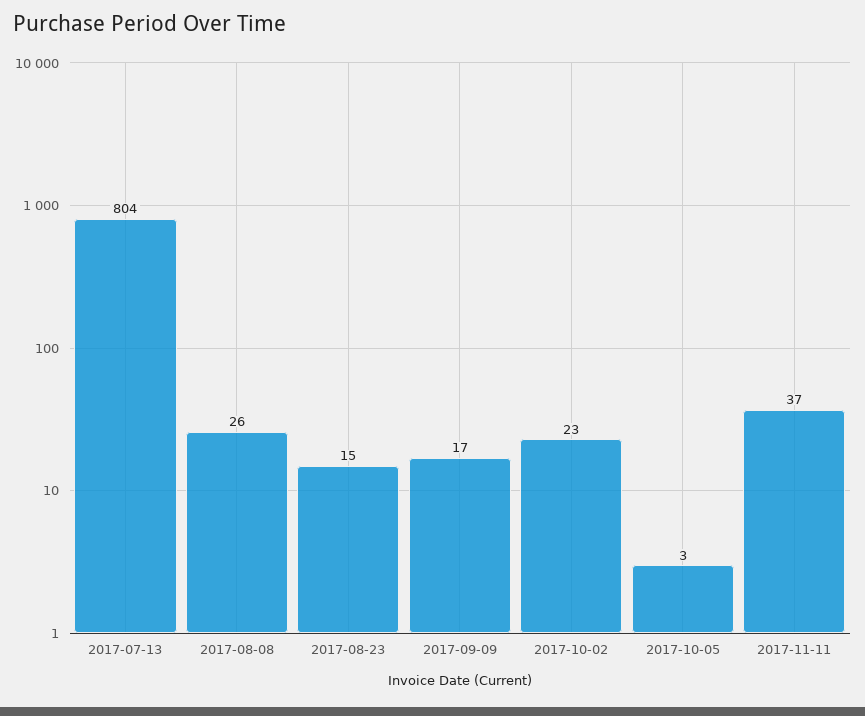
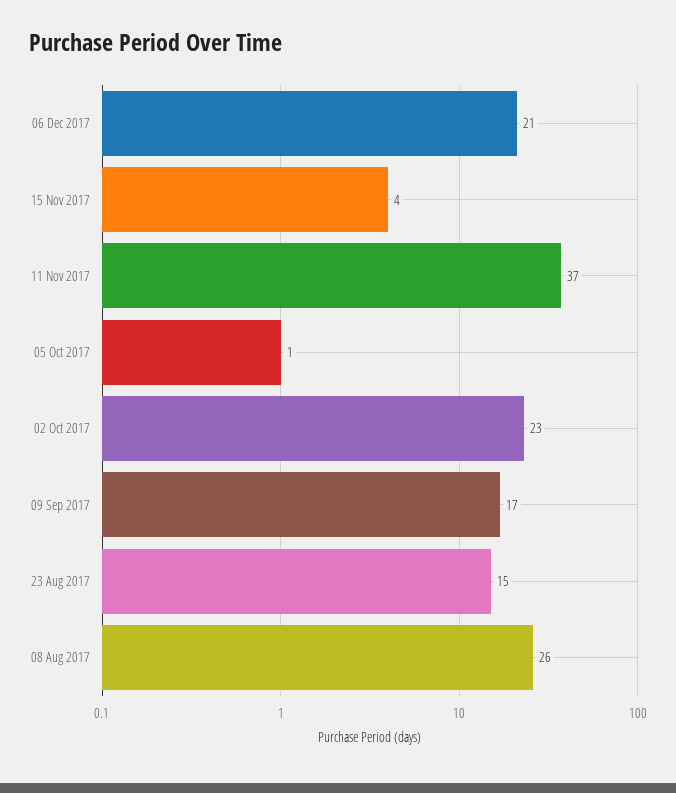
2017-07-13: 804 -> none
2017-10-05: 3 -> 1
06 Dec 2017: none -> 21
15 Nov 2017: none -> 4

